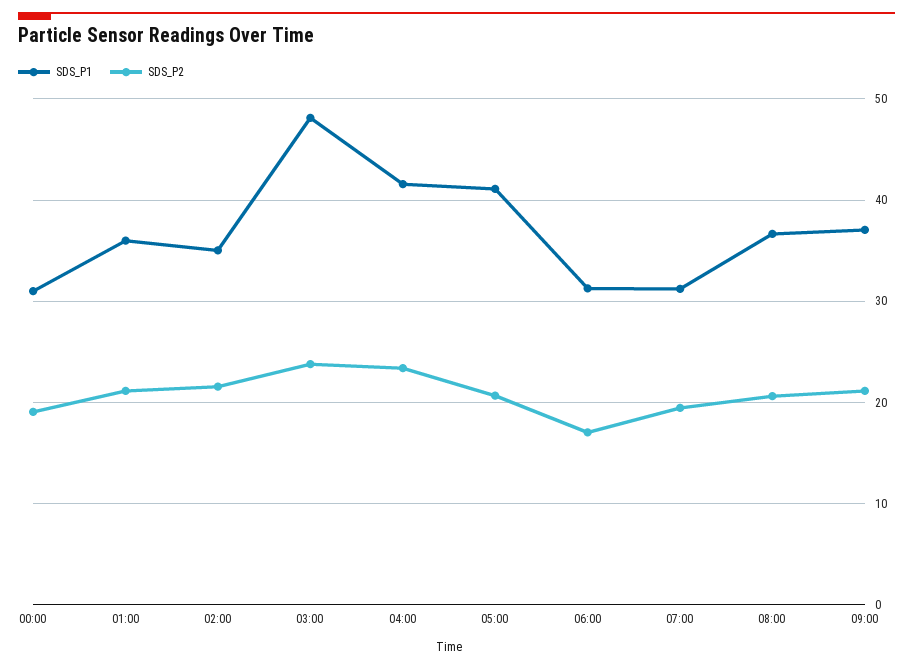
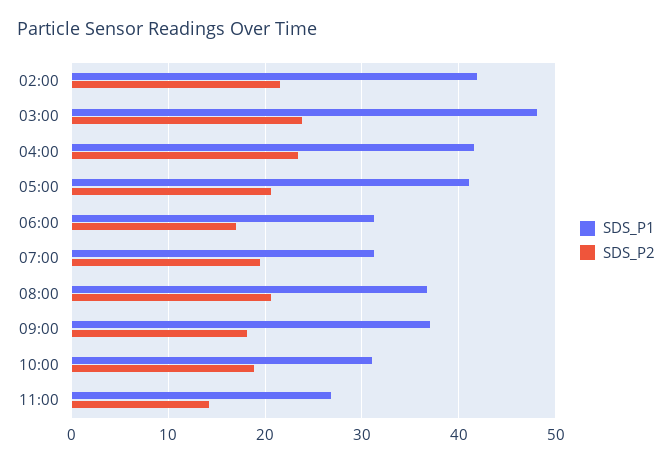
SDS_P1, 00:00: 31 -> none
SDS_P2, 00:00: 19 -> none
SDS_P1, 01:00: 36 -> none
SDS_P2, 01:00: 21 -> none
SDS_P1, 02:00: 35 -> 42
SDS_P2, 09:00: 21 -> 18
SDS_P1, 10:00: none -> 31
SDS_P2, 10:00: none -> 19
SDS_P1, 11:00: none -> 27
SDS_P2, 11:00: none -> 14

